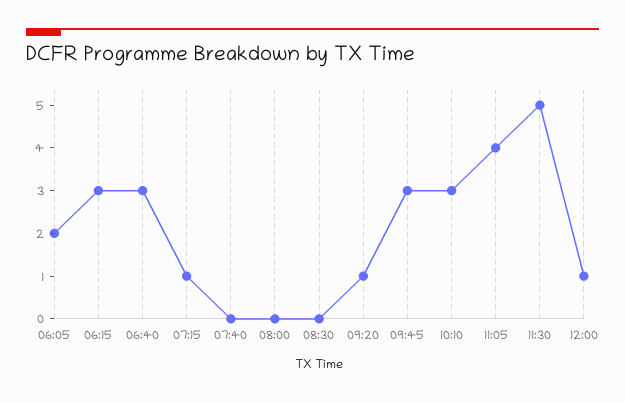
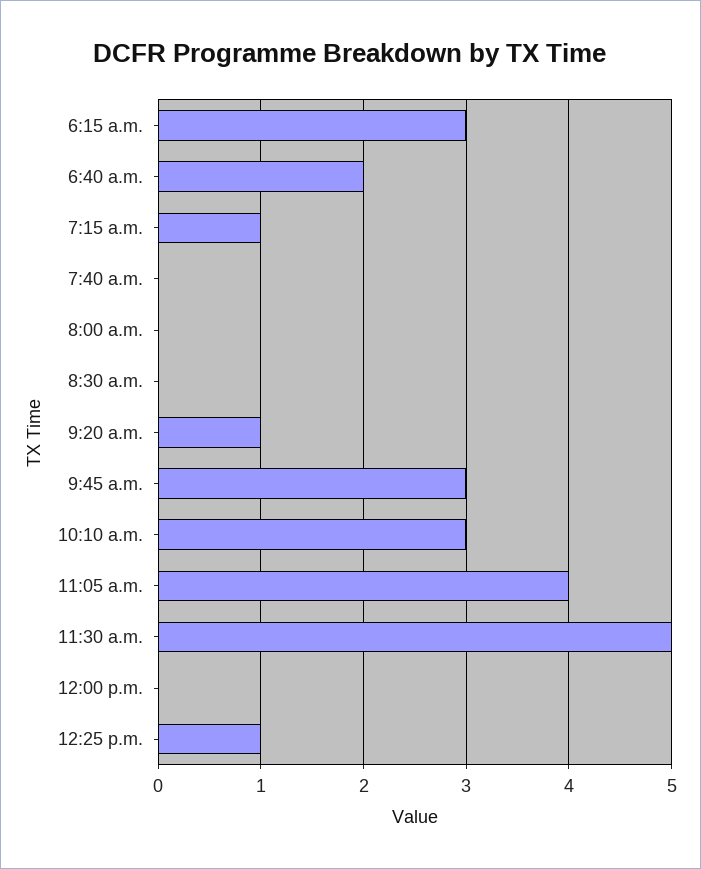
06:05: 2 -> none
06:40: 3 -> 2
12:00: 1 -> 0
12:25 p.m.: none -> 1

